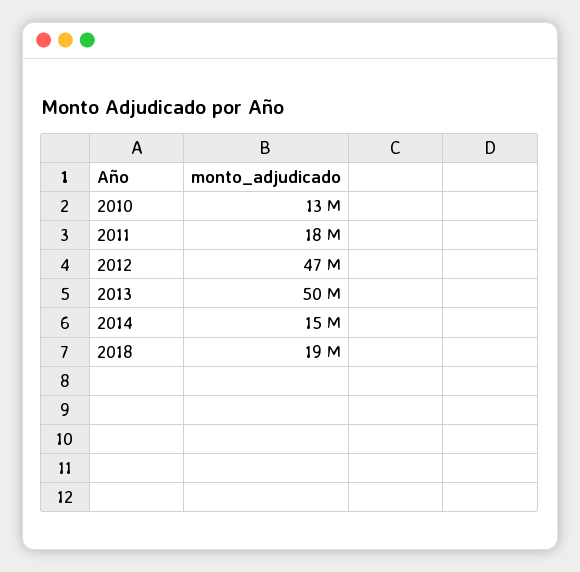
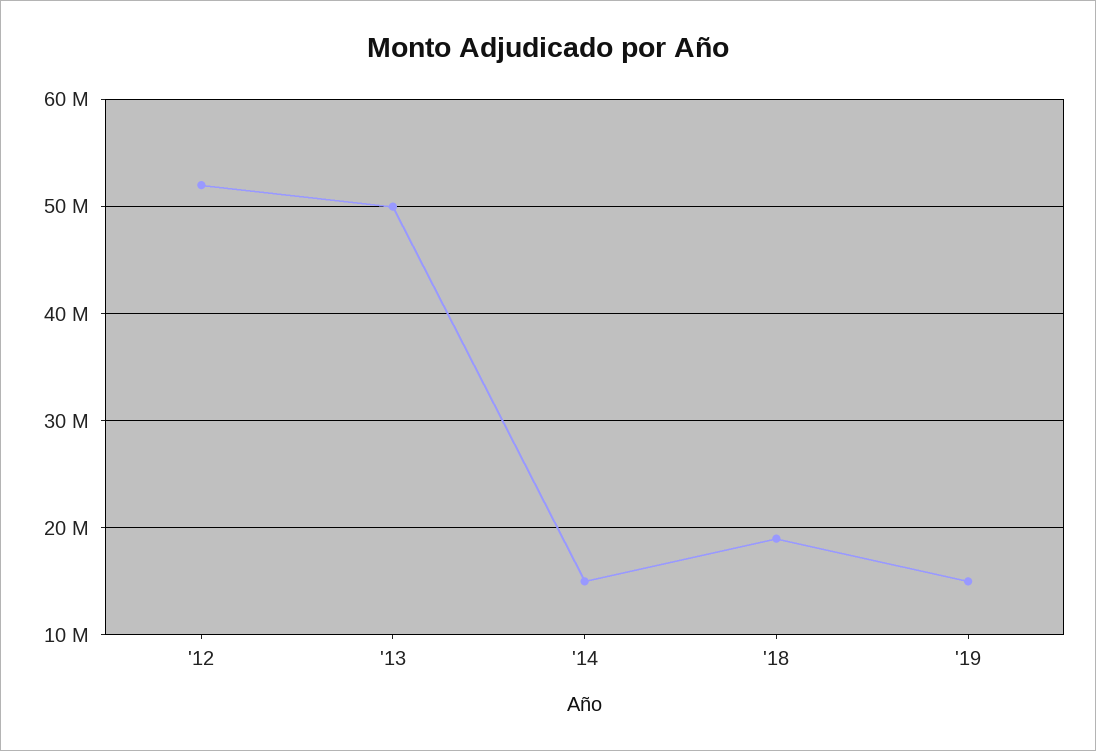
2010: 13000000 -> none
2011: 18000000 -> none
2012: 47000000 -> 52000000
'19: none -> 15000000

